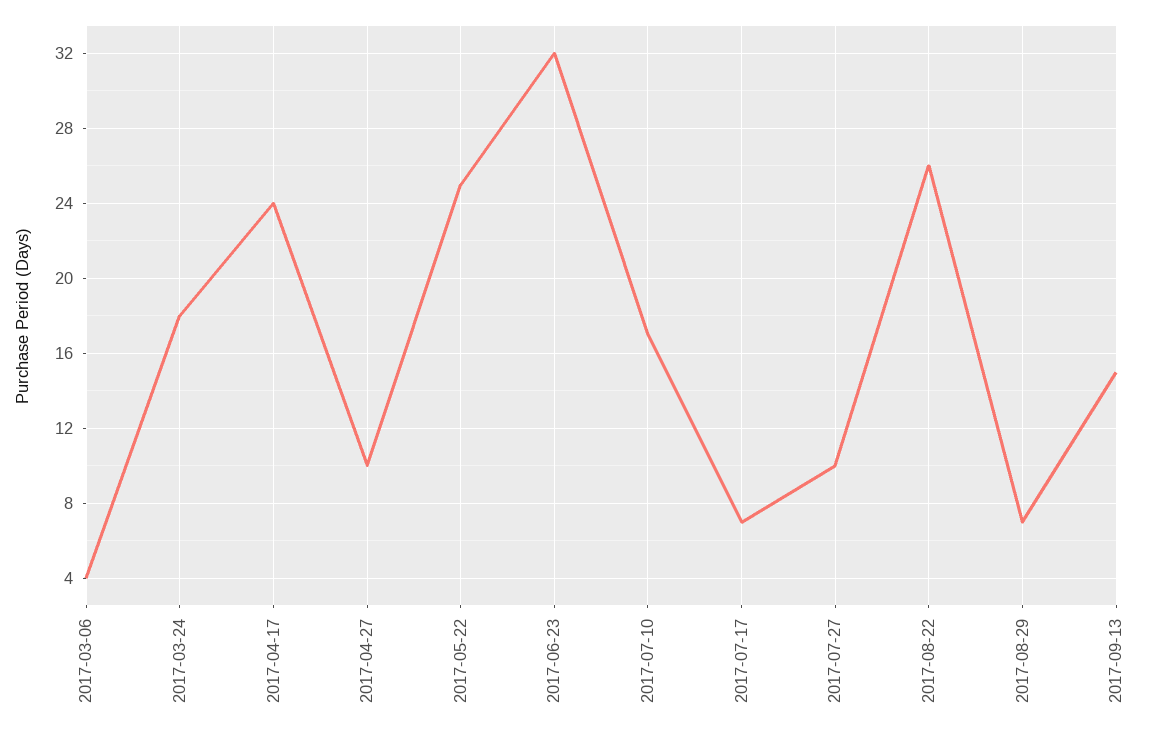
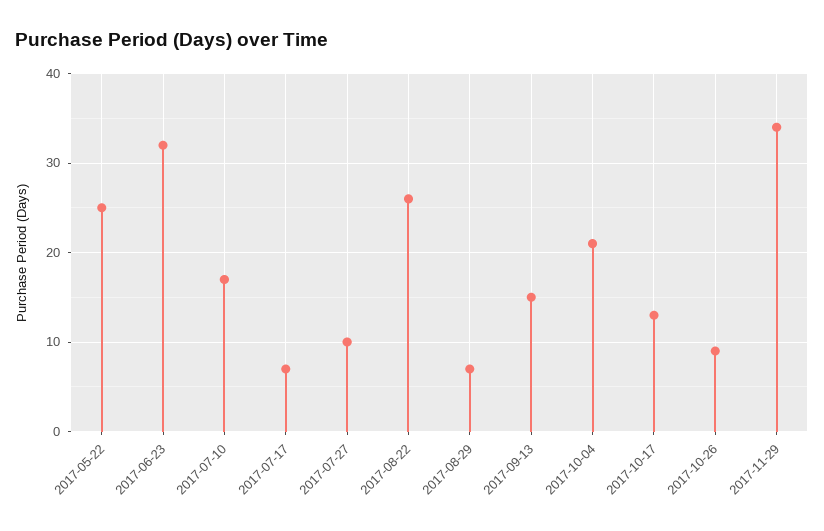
2017-03-06: 4 -> none
2017-03-24: 18 -> none
2017-04-17: 24 -> none
2017-04-27: 10 -> none
2017-10-04: none -> 21
2017-10-17: none -> 13
2017-10-26: none -> 9
2017-11-29: none -> 34

